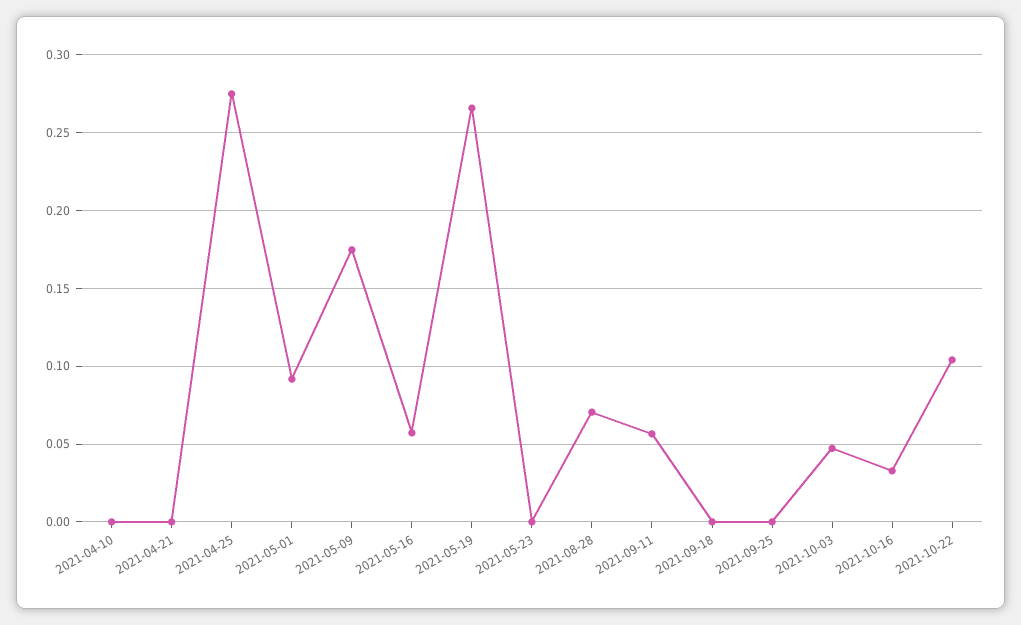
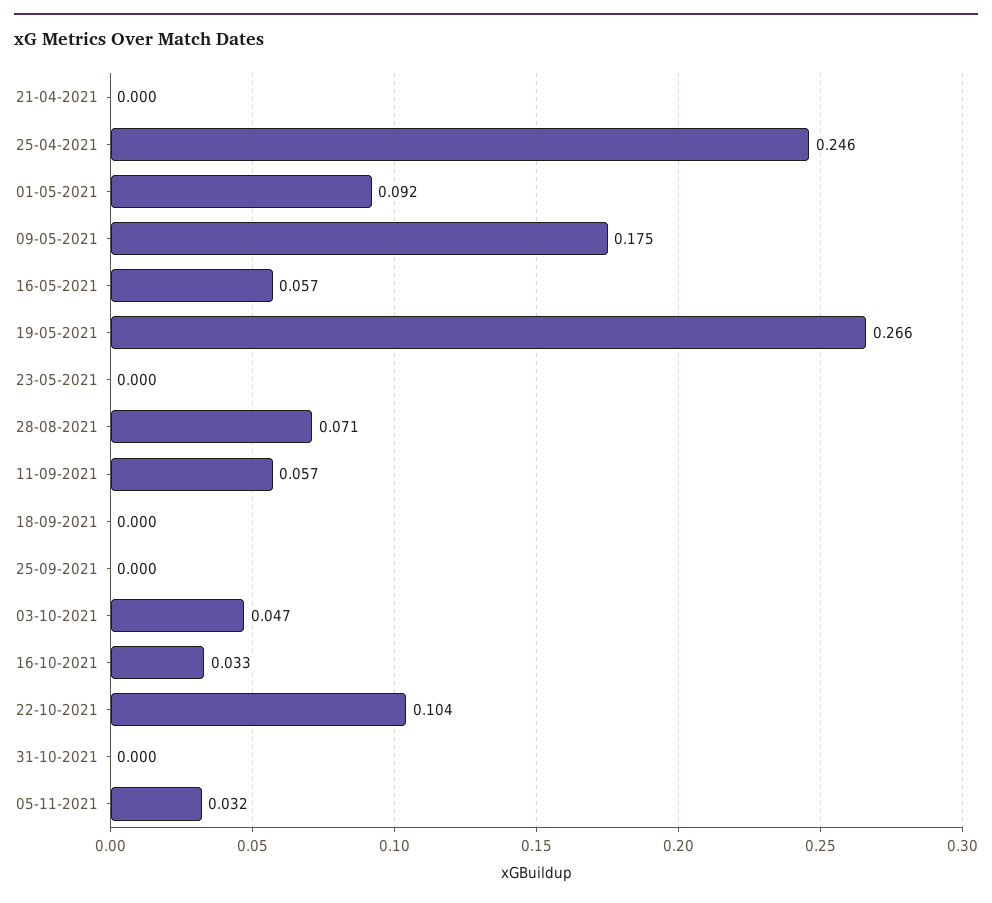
2021-04-10: 0 -> none
2021-04-25: 0.275 -> 0.246
31-10-2021: none -> 0
05-11-2021: none -> 0.032

